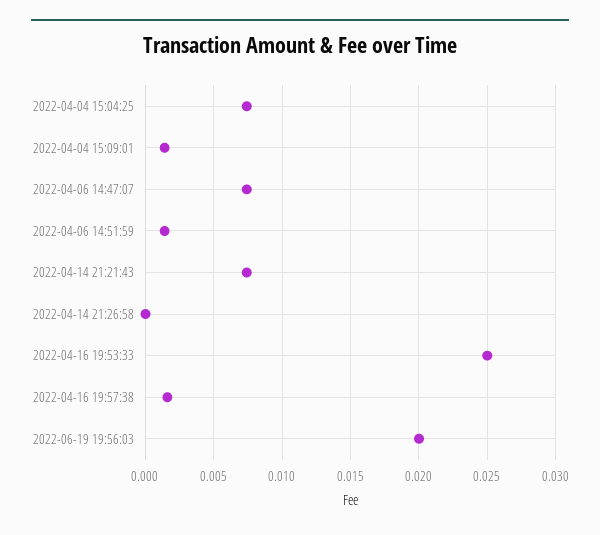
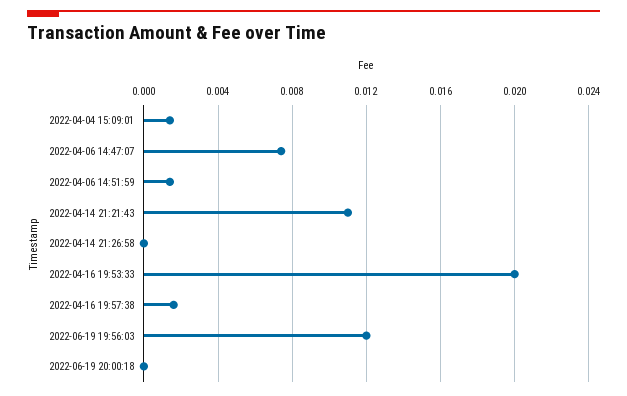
2022-04-04 15:04:25: 0.0075 -> none
2022-04-14 21:21:43: 0.0075 -> 0.011
2022-04-16 19:53:33: 0.025 -> 0.02
2022-06-19 19:56:03: 0.02 -> 0.012
2022-06-19 20:00:18: none -> 0

